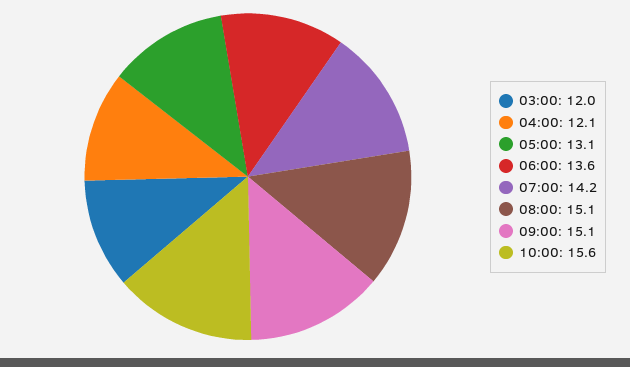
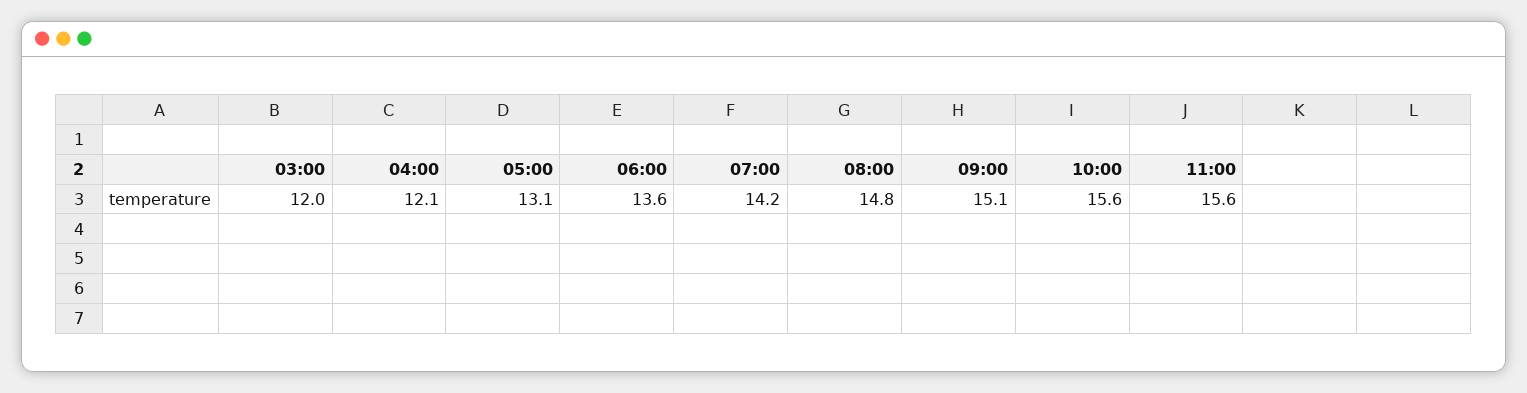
08:00: 15.1 -> 14.8
11:00: none -> 15.6

